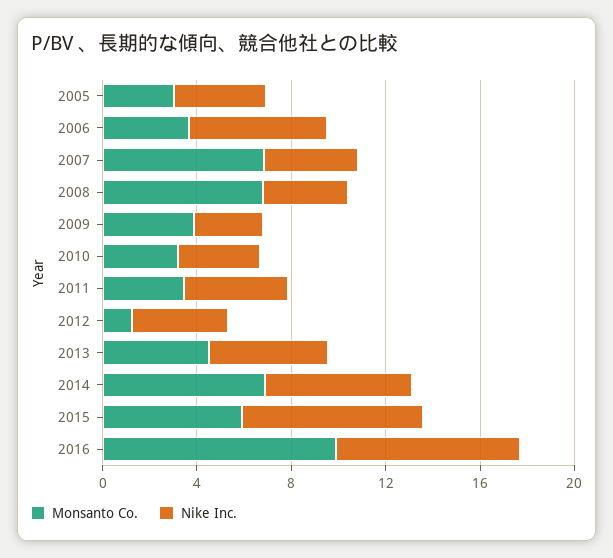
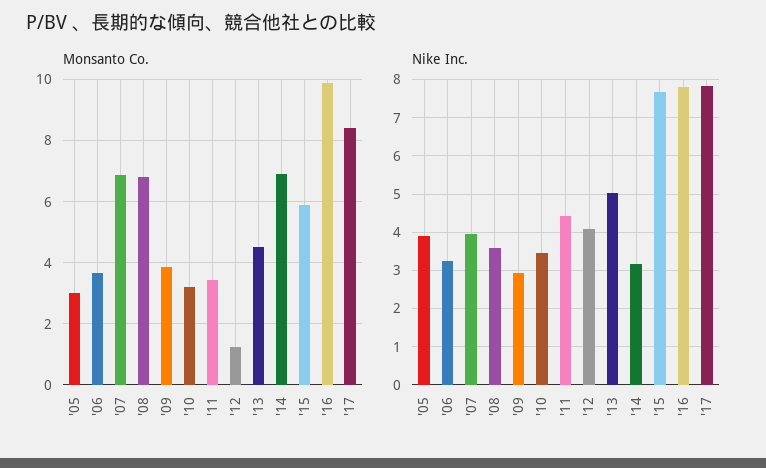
Nike Inc., 2006: 6 -> 3.2
Nike Inc., 2014: 6 -> 3.2
Monsanto Co., '17: none -> 8.4
Nike Inc., '17: none -> 7.8

